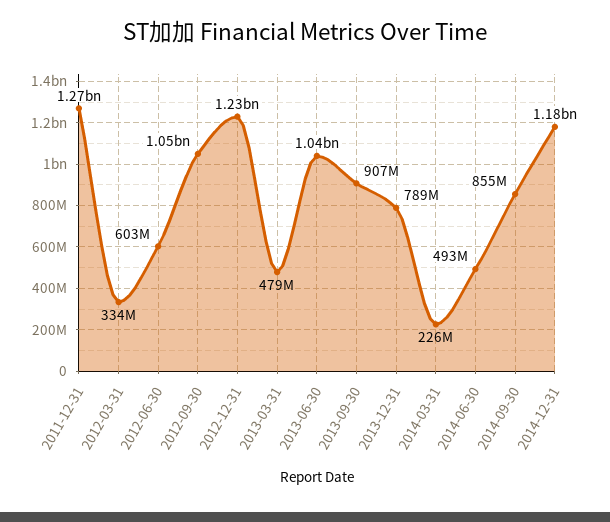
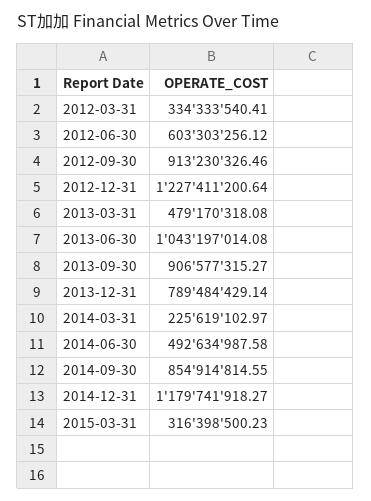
2011-12-31: 1270000000 -> none
2012-09-30: 1050000000 -> 913230326.46
2015-03-31: none -> 316398500.23

